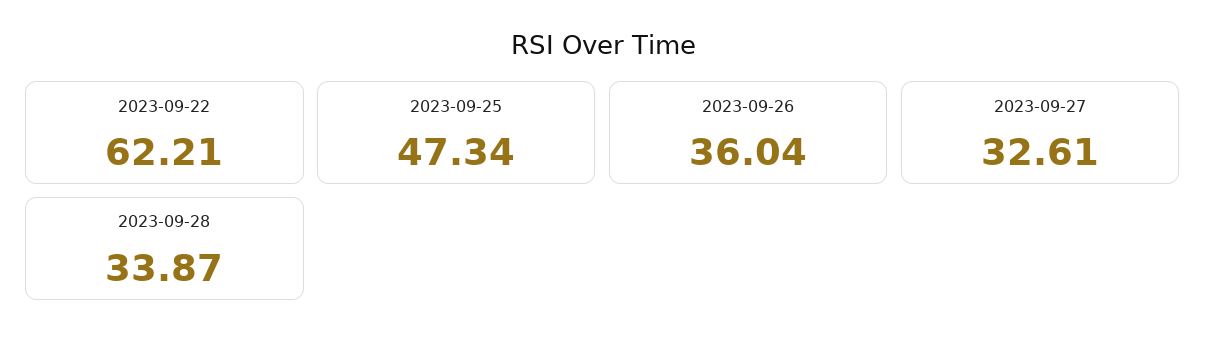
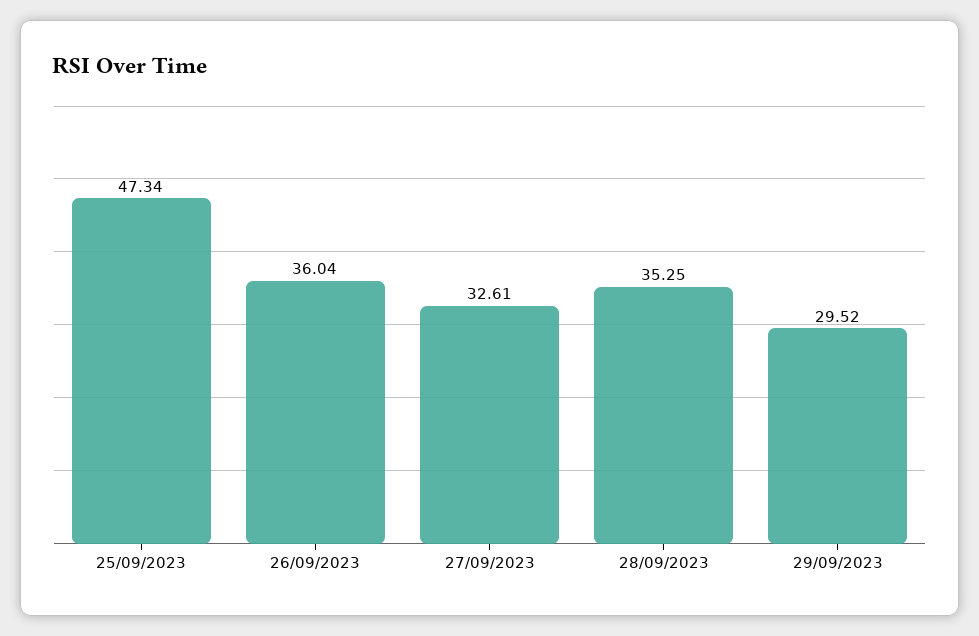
2023-09-22: 62.21 -> none
2023-09-28: 33.87 -> 35.25
29/09/2023: none -> 29.52

